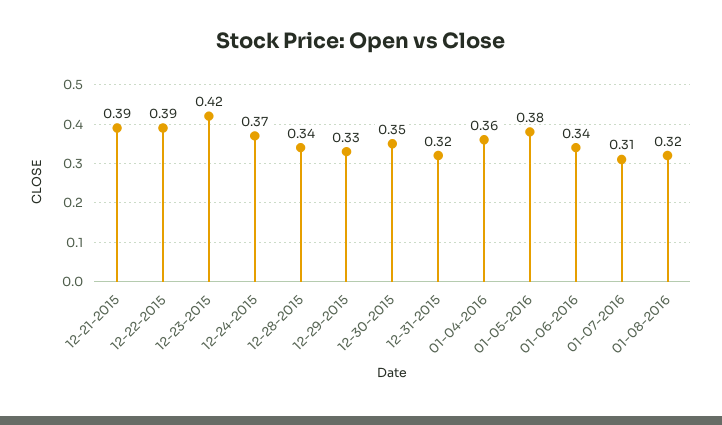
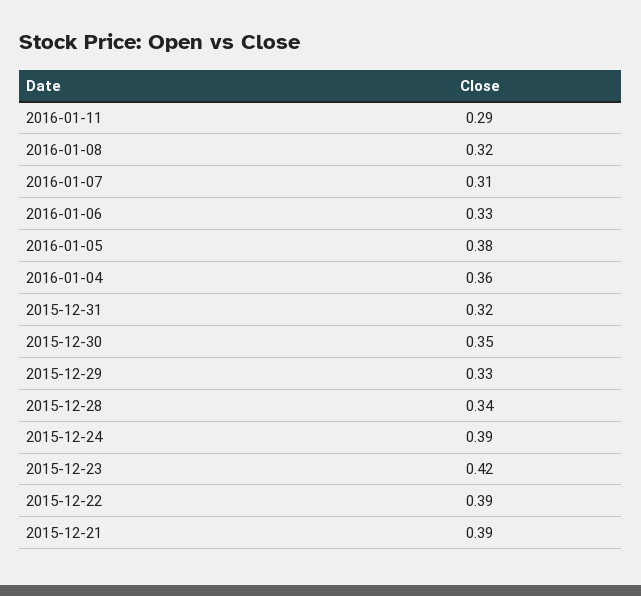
12-24-2015: 0.37 -> 0.39
01-06-2016: 0.34 -> 0.33
2016-01-11: none -> 0.29

